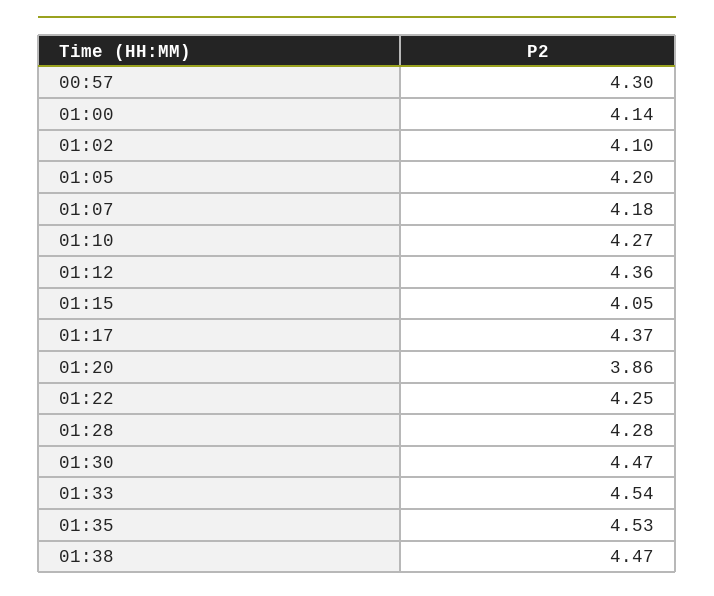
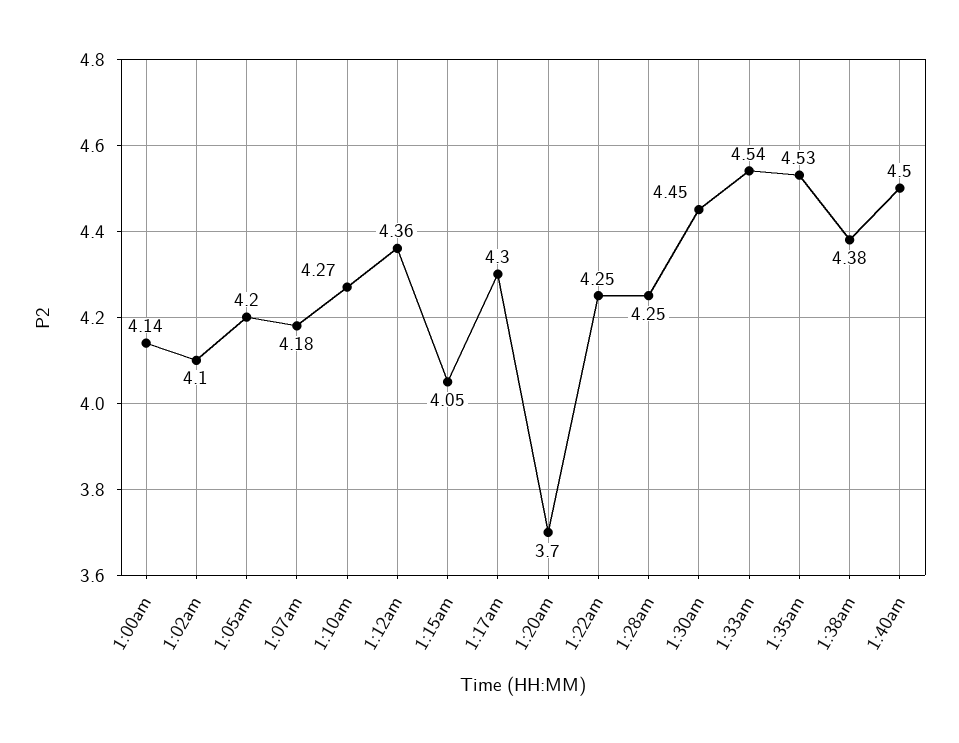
00:57: 4.3 -> none
01:17: 4.37 -> 4.3
01:20: 3.86 -> 3.7
01:28: 4.28 -> 4.25
01:30: 4.47 -> 4.45
01:38: 4.47 -> 4.38
1:40am: none -> 4.5

